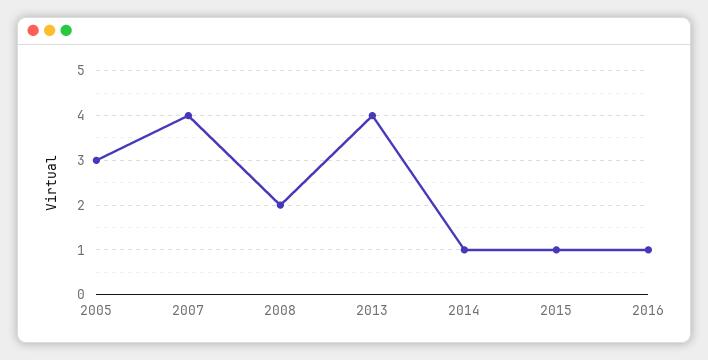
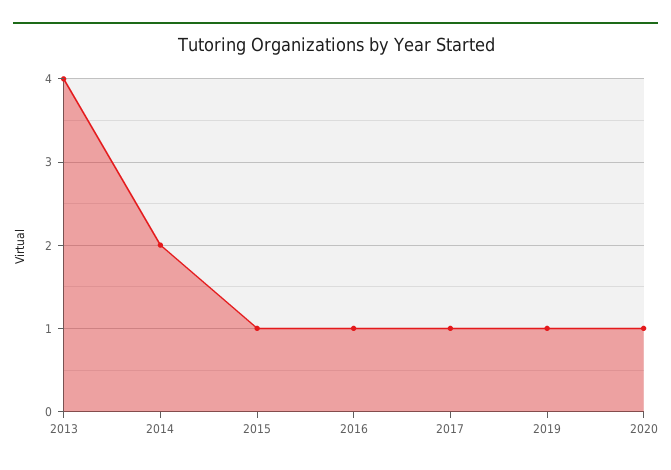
2005: 3 -> none
2007: 4 -> none
2008: 2 -> none
2014: 1 -> 2
2017: none -> 1
2019: none -> 1
2020: none -> 1

